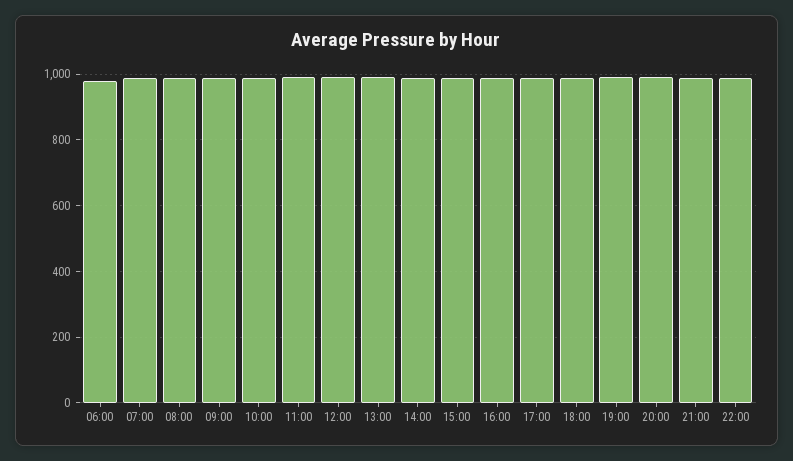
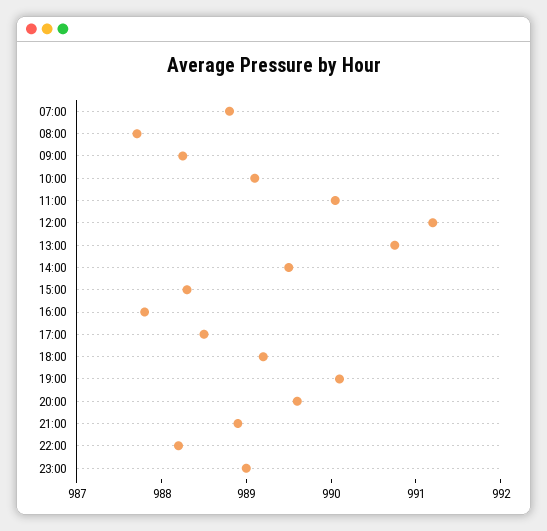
06:00: 980 -> none
23:00: none -> 989

